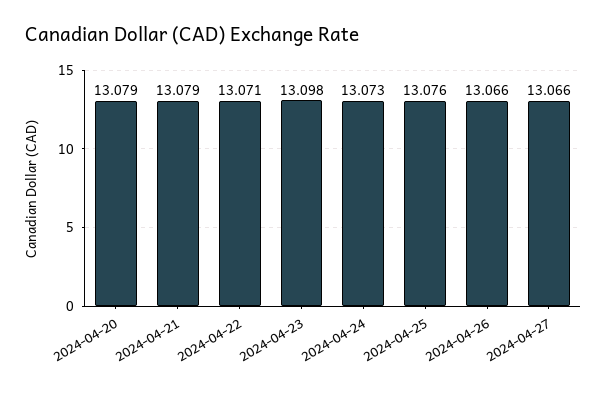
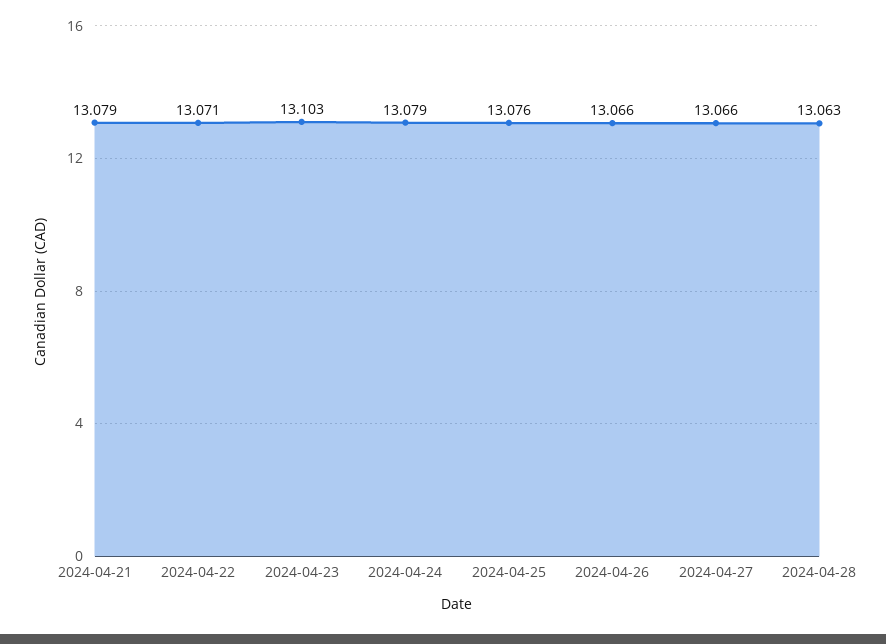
2024-04-20: 13.079 -> none
2024-04-23: 13.098 -> 13.103
2024-04-24: 13.073 -> 13.079
2024-04-28: none -> 13.063

